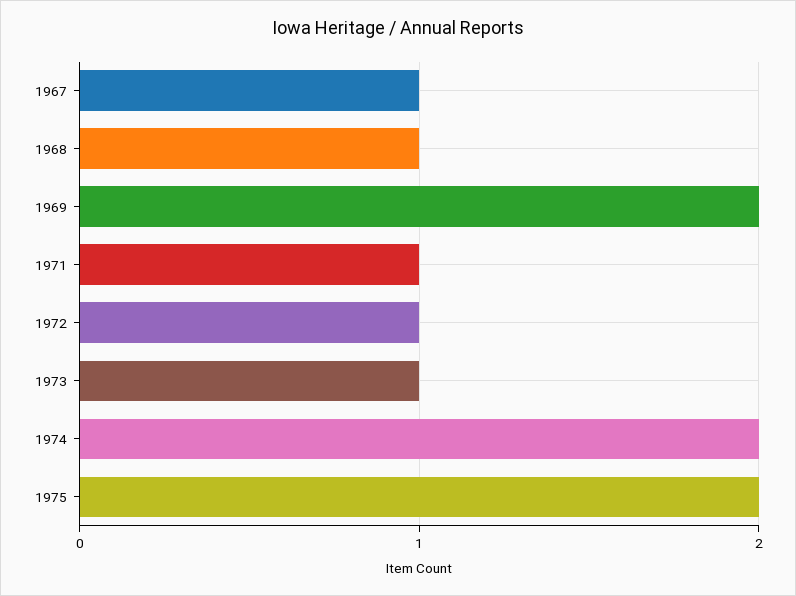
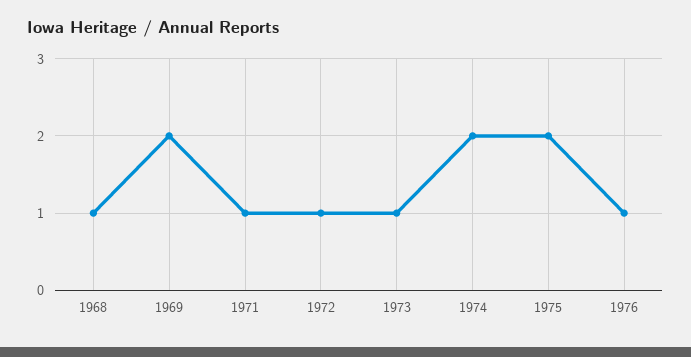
1967: 1 -> none
1976: none -> 1

